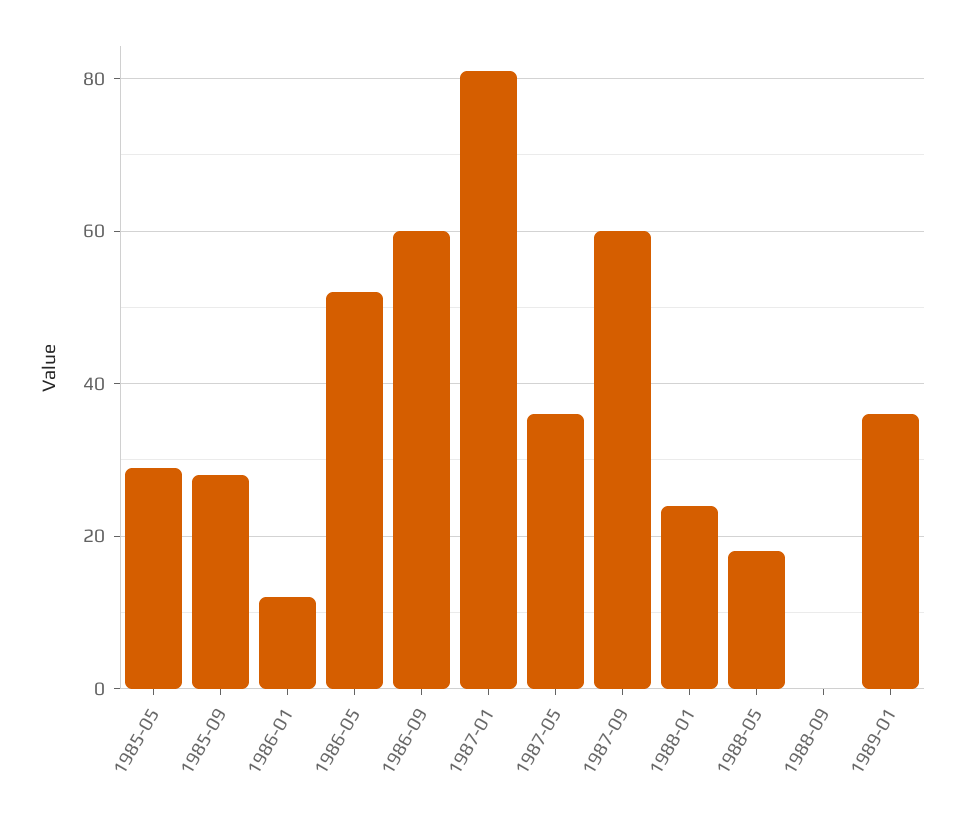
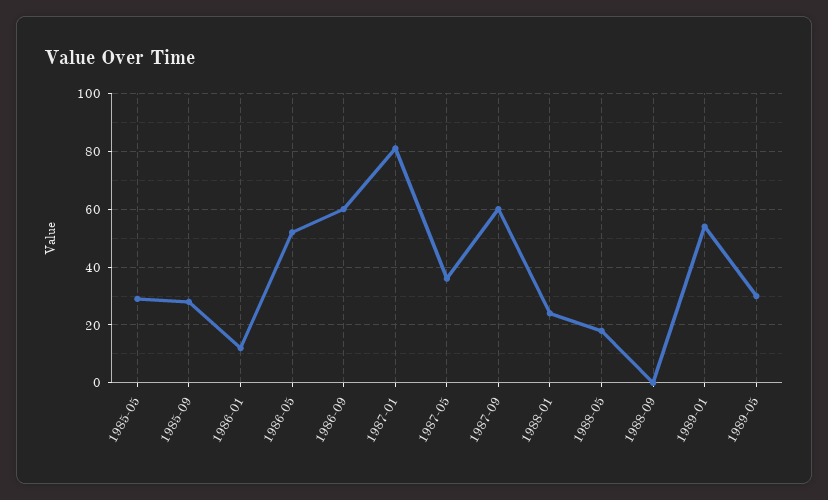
1989-01: 35 -> 55
1989-05: none -> 30

